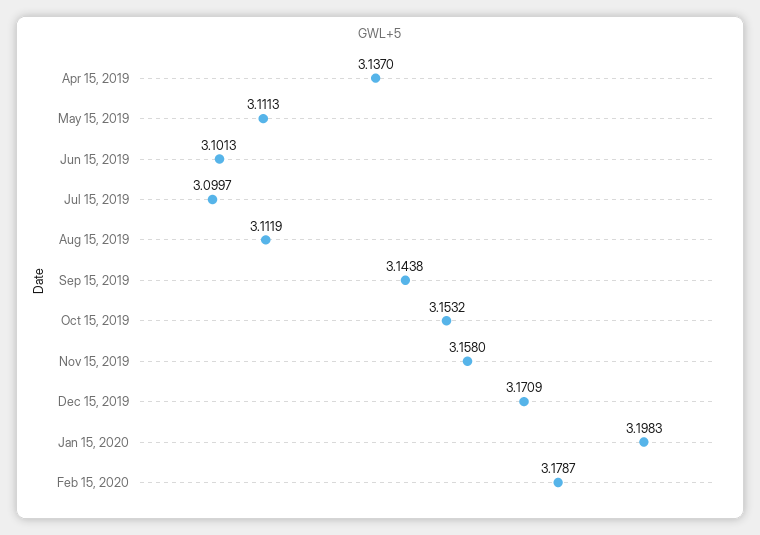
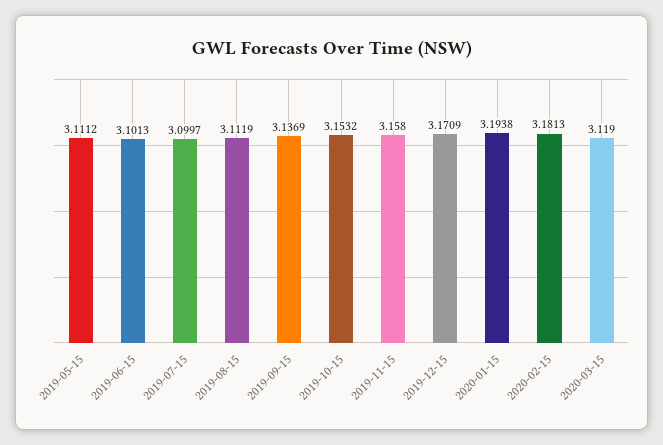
Apr 15, 2019: 3.137 -> none
May 15, 2019: 3.1113 -> 3.1112
Sep 15, 2019: 3.1438 -> 3.1369
Jan 15, 2020: 3.1983 -> 3.1938
Feb 15, 2020: 3.1787 -> 3.1813
2020-03-15: none -> 3.119

